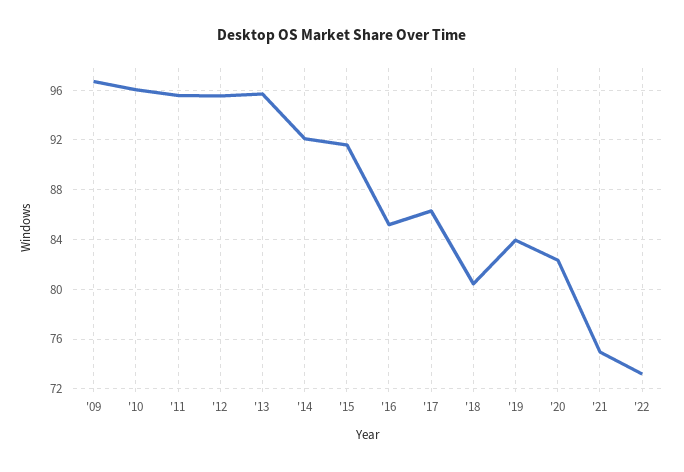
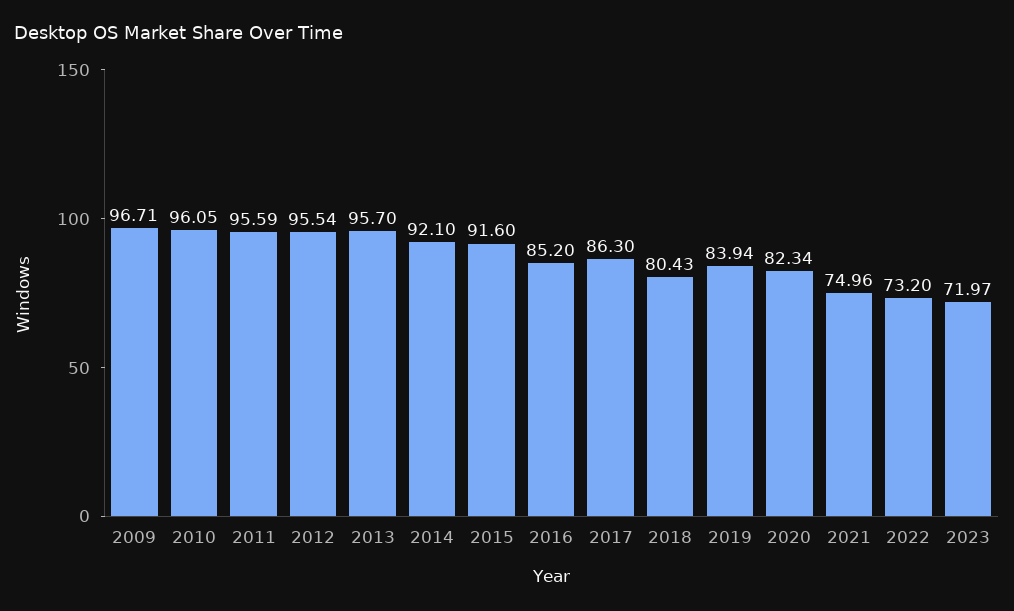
2023: none -> 71.97

